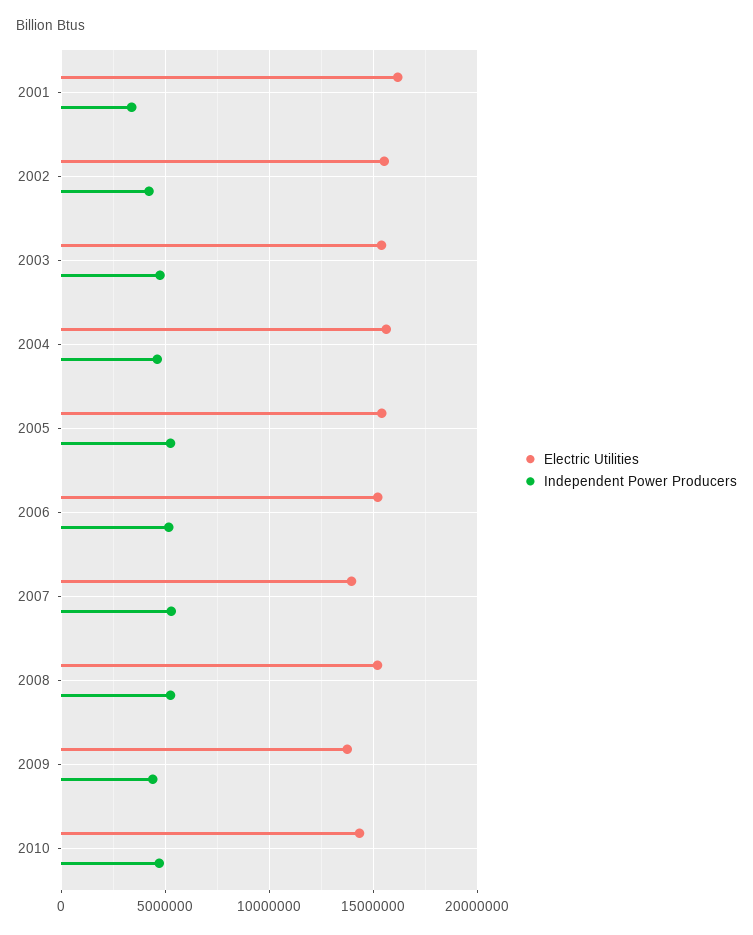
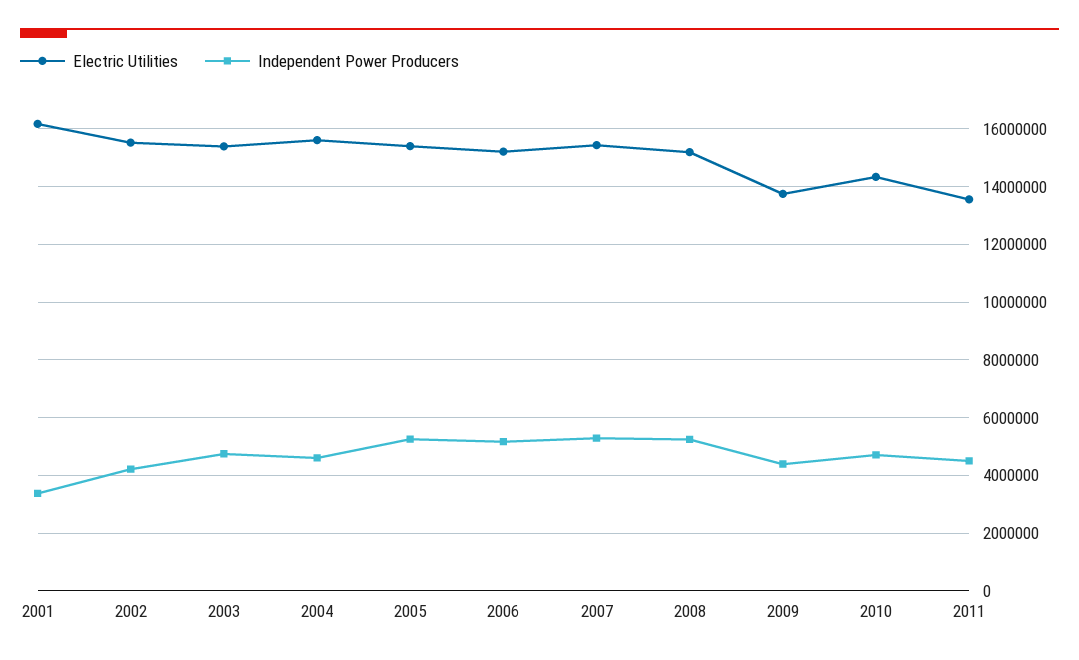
Electric Utilities, 2007: 14000000 -> 15500000
Electric Utilities, 2011: none -> 13500000
Independent Power Producers, 2011: none -> 4500000

